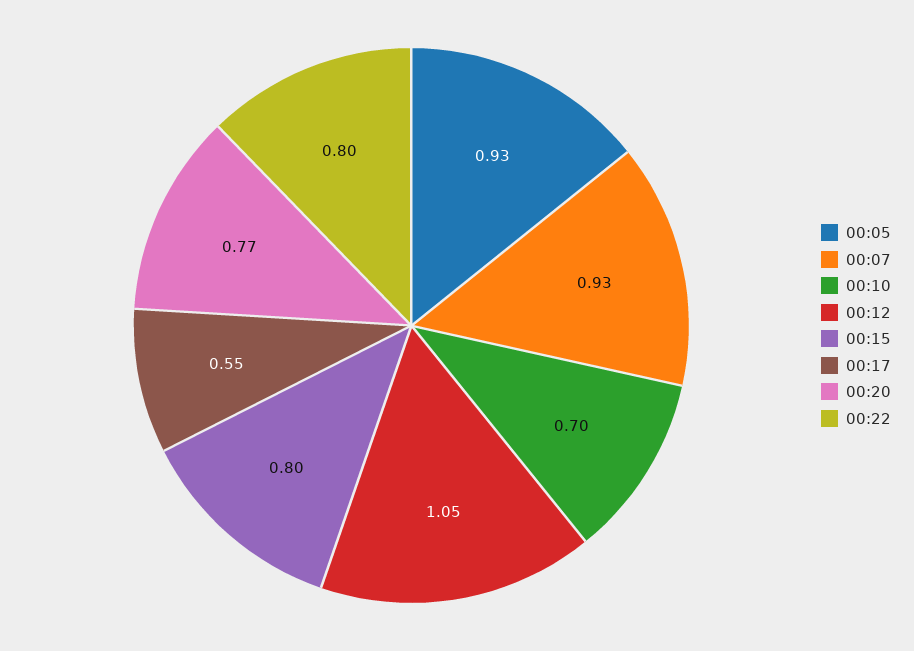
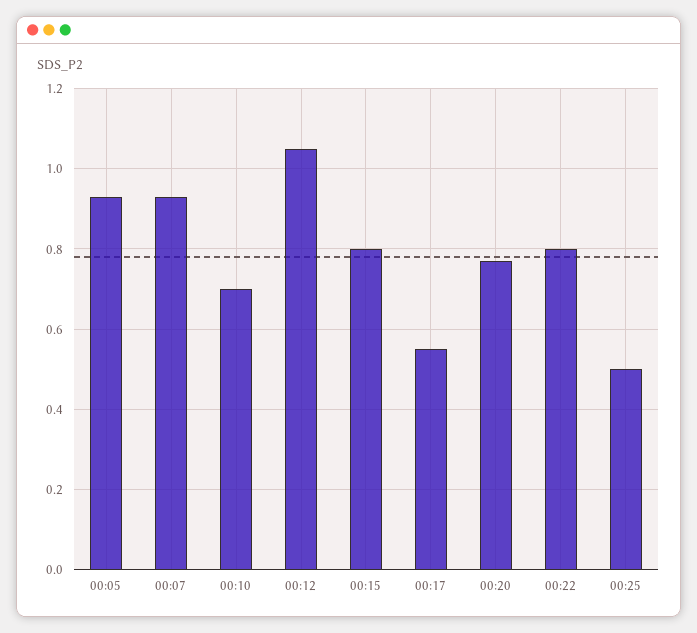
00:25: none -> 0.5

